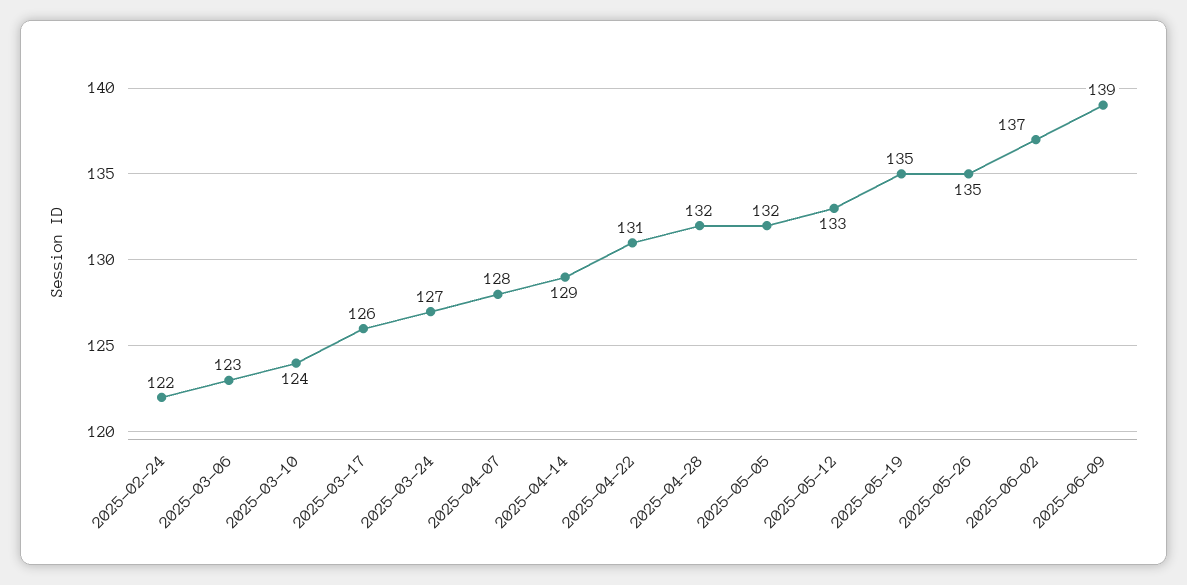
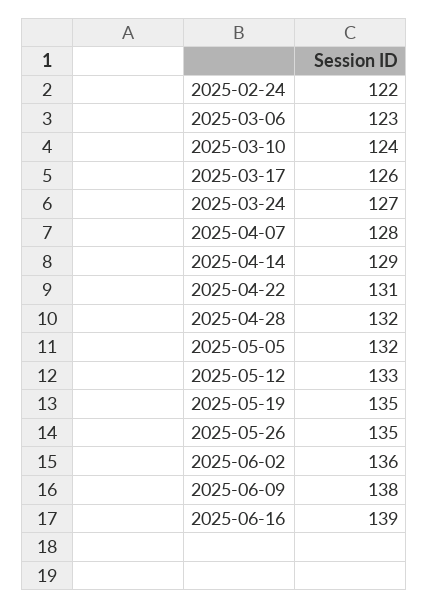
2025-06-02: 137 -> 136
2025-06-09: 139 -> 138
2025-06-16: none -> 139

